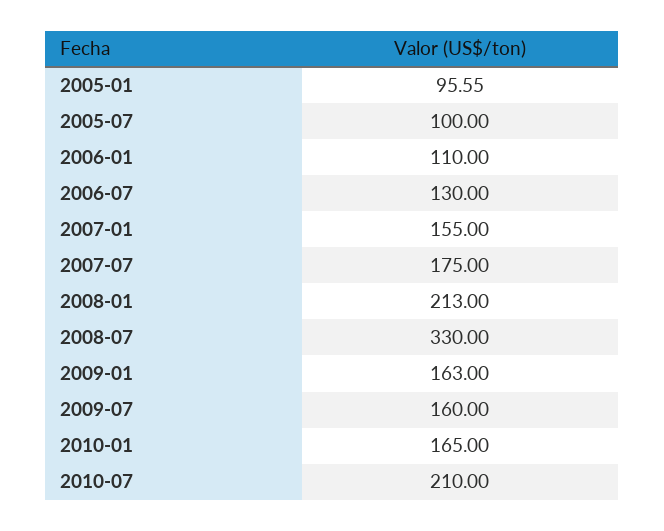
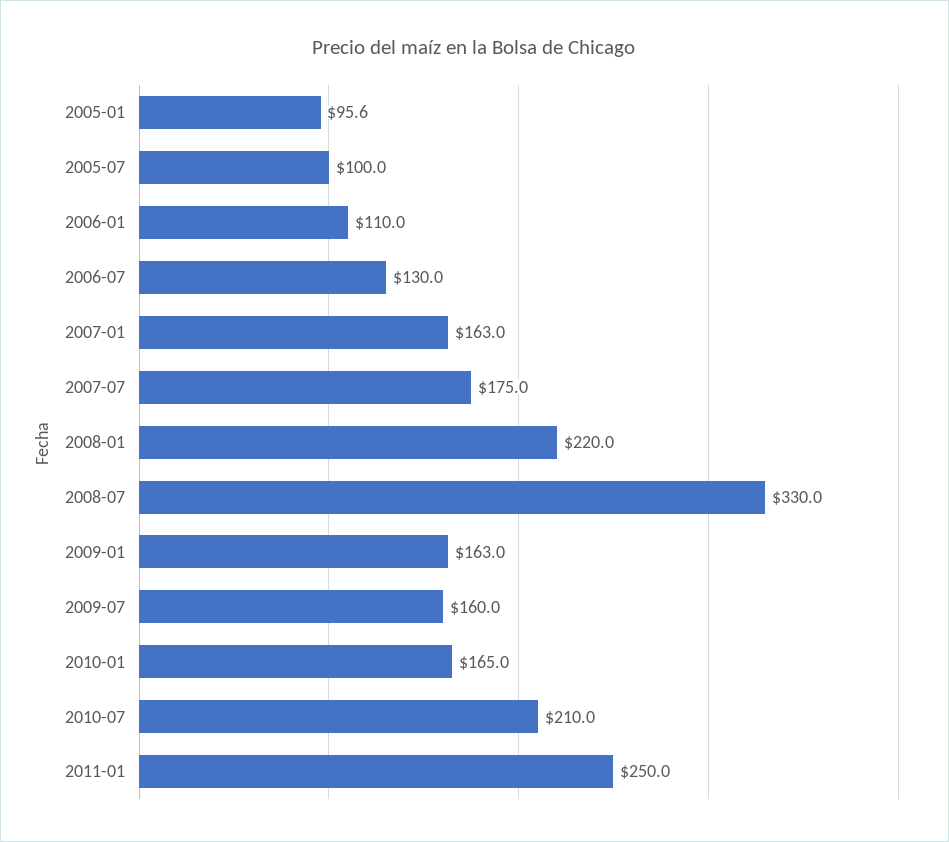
2007-01: 155 -> 163
2008-01: 213 -> 220
2011-01: none -> 250

